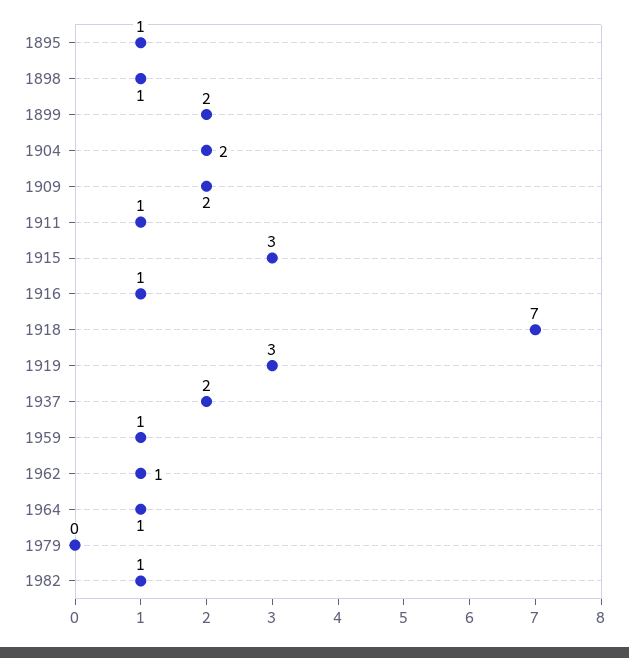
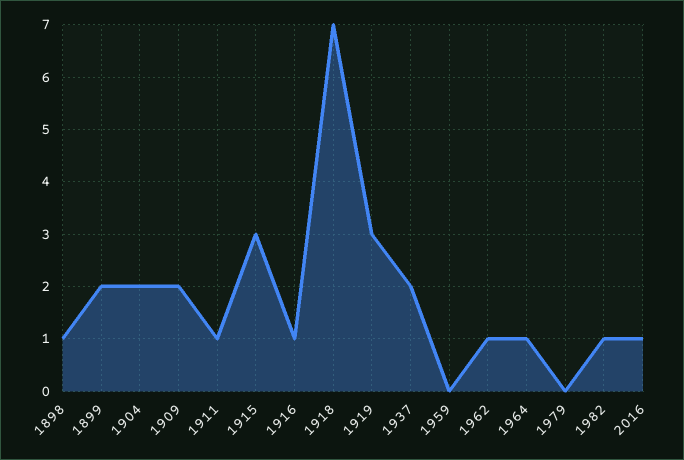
1895: 1 -> none
1959: 1 -> 0
2016: none -> 1

